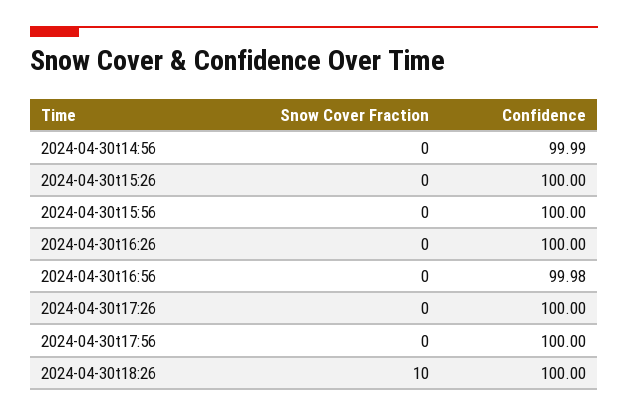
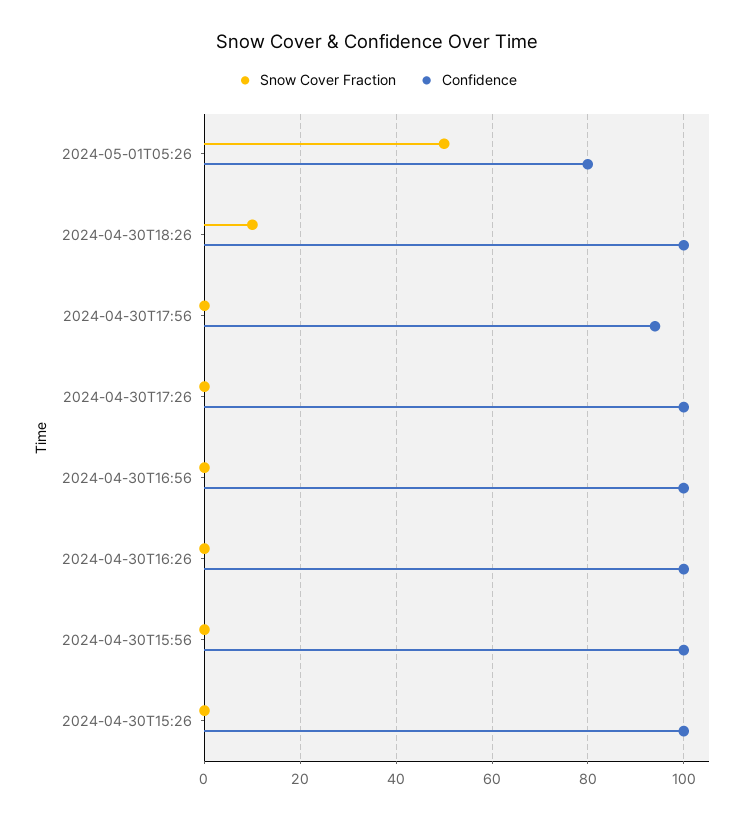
Snow Cover Fraction, 2024-04-30t14:56: 0 -> none
Confidence, 2024-04-30t14:56: 99.99 -> none
Confidence, 2024-04-30t17:56: 100 -> 94
Snow Cover Fraction, 2024-05-01T05:26: none -> 50
Confidence, 2024-05-01T05:26: none -> 80

